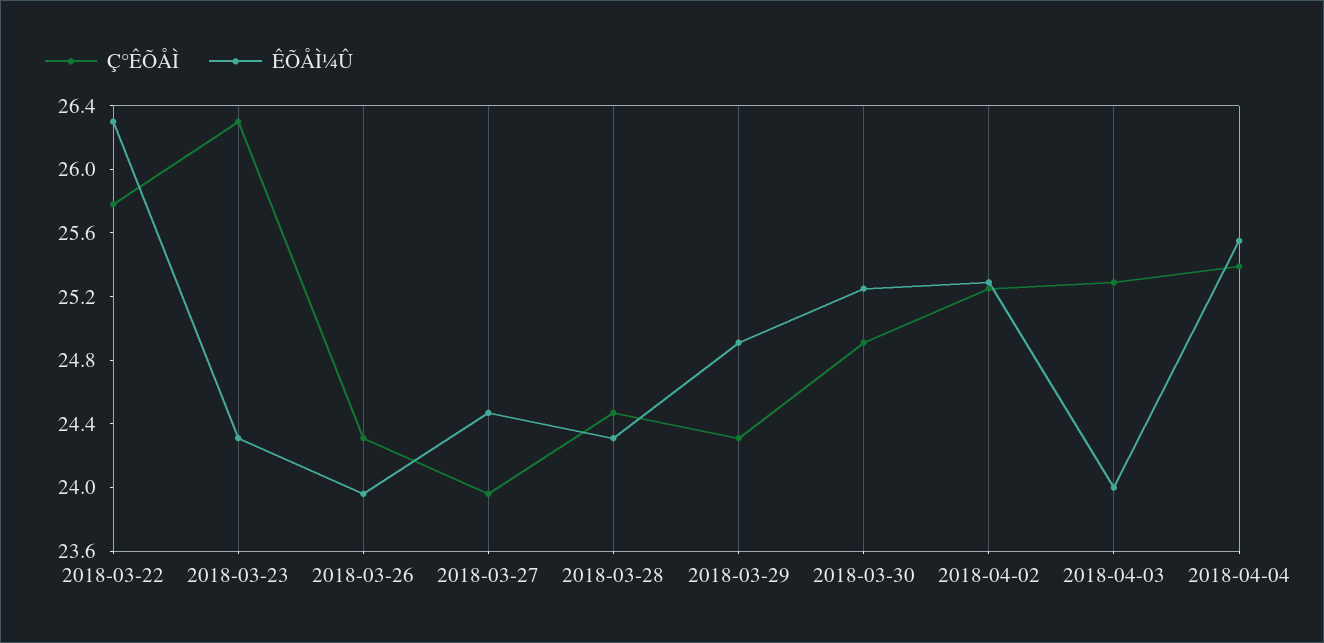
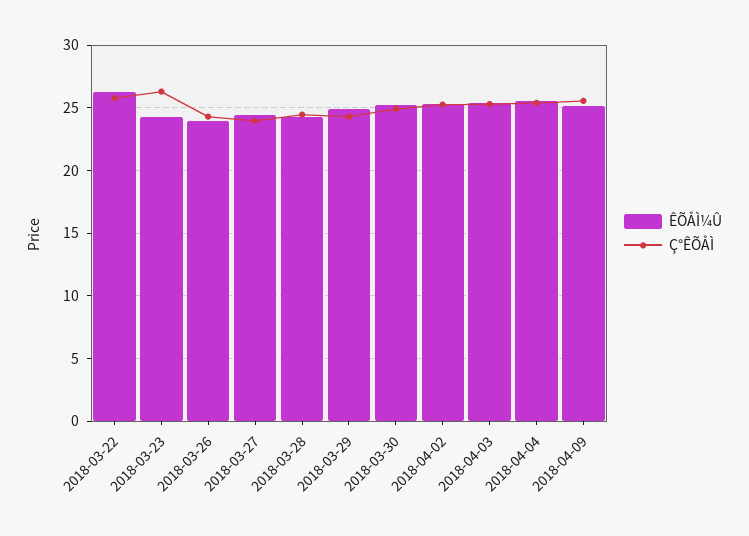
ÊÕÅÌ¼Û, 2018-04-03: 24 -> 25.5
ÊÕÅÌ¼Û, 2018-04-09: none -> 25
Ç°ÊÕÅÌ, 2018-04-09: none -> 25.5

